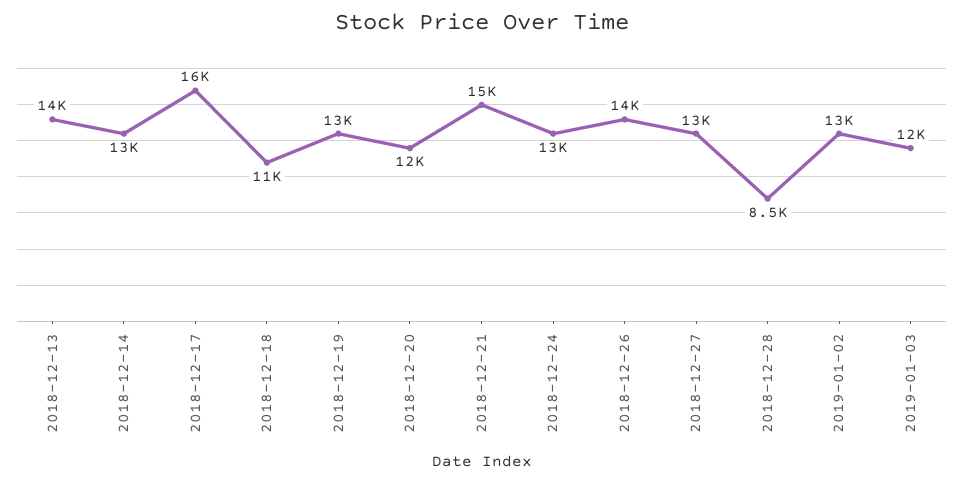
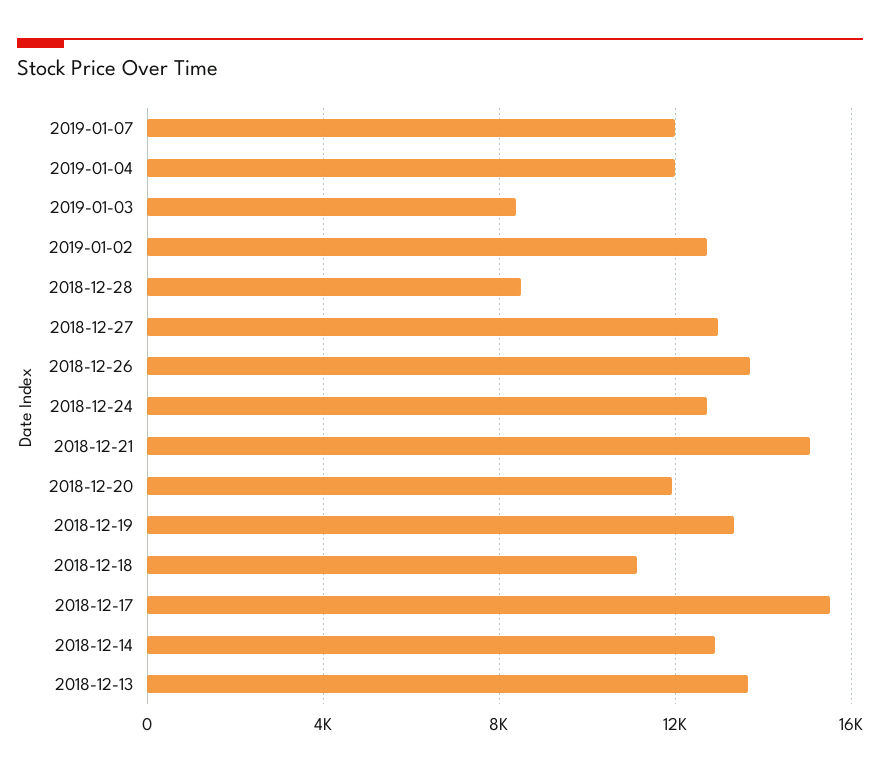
2019-01-03: 12000 -> 8500
2019-01-07: none -> 12000
2019-01-04: none -> 12000

